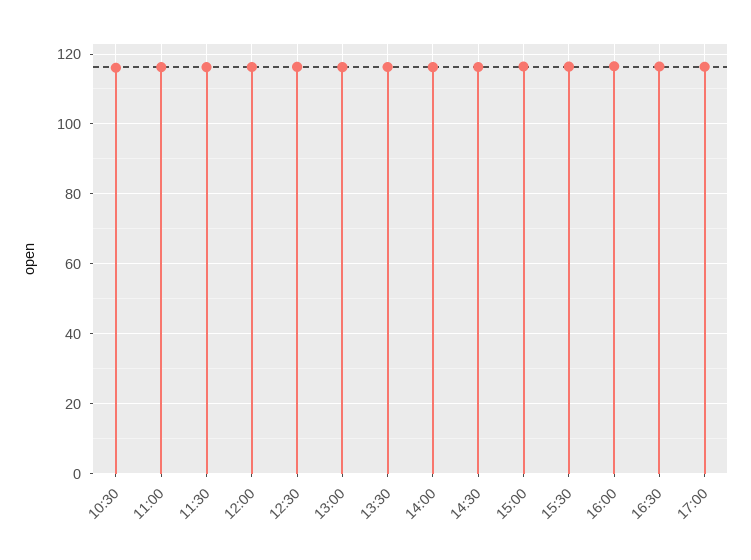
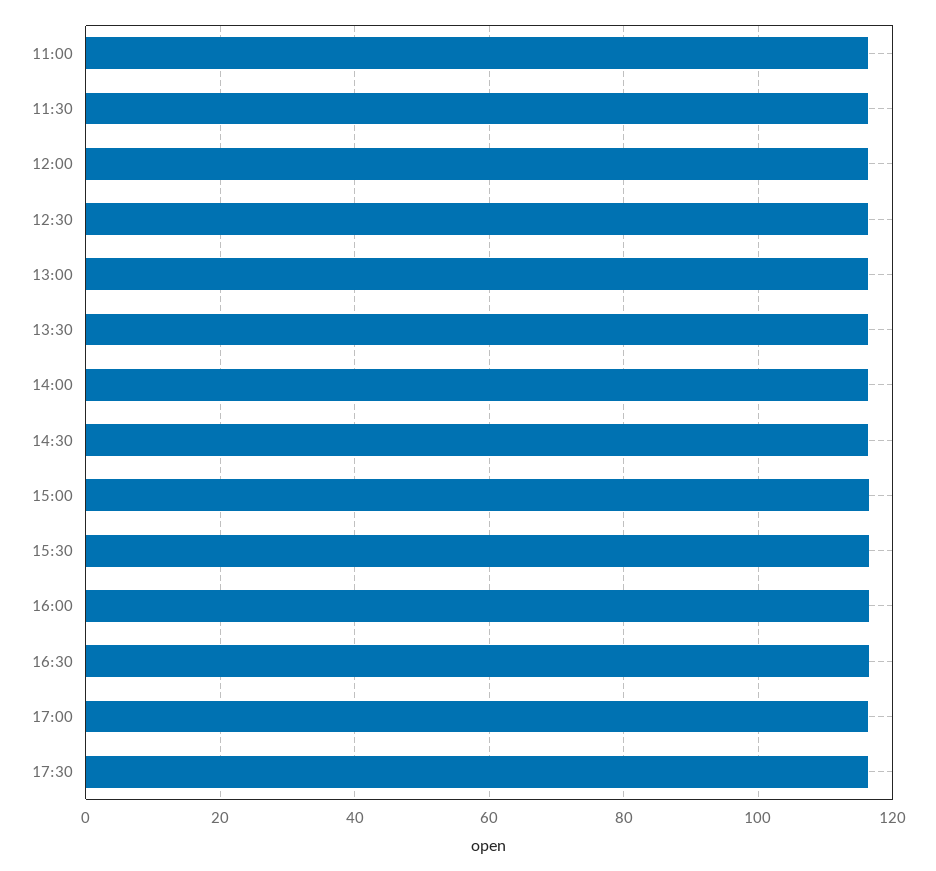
10:30: 116 -> none
17:30: none -> 116

